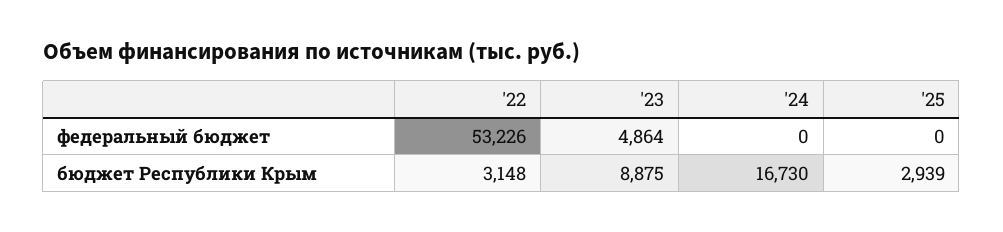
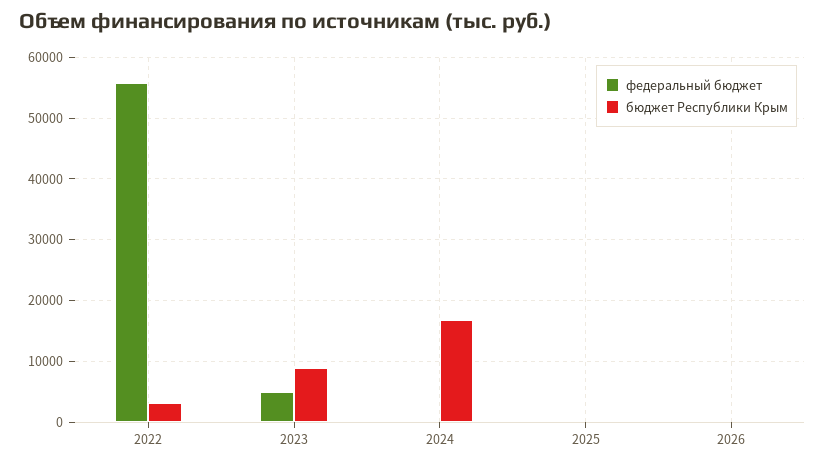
федеральный бюджет, '22: 53226 -> 56000
бюджет Республики Крым, '25: 2939 -> 0
федеральный бюджет, 2026: none -> 0
бюджет Республики Крым, 2026: none -> 0

